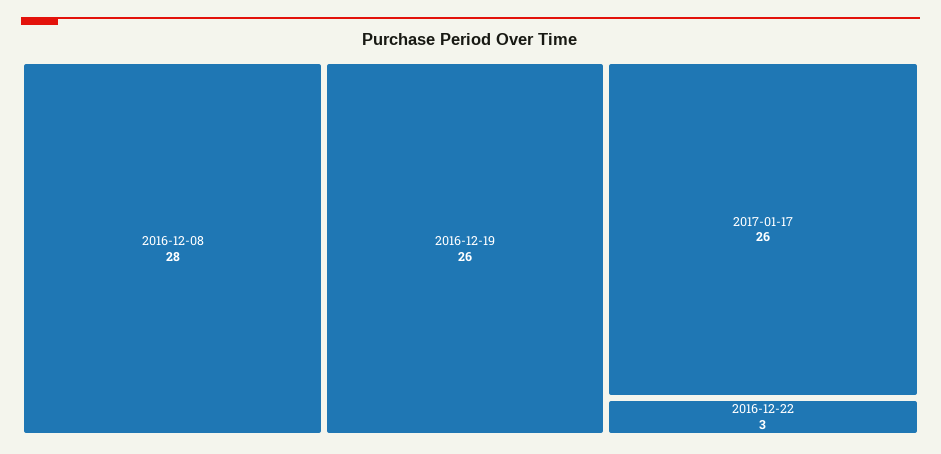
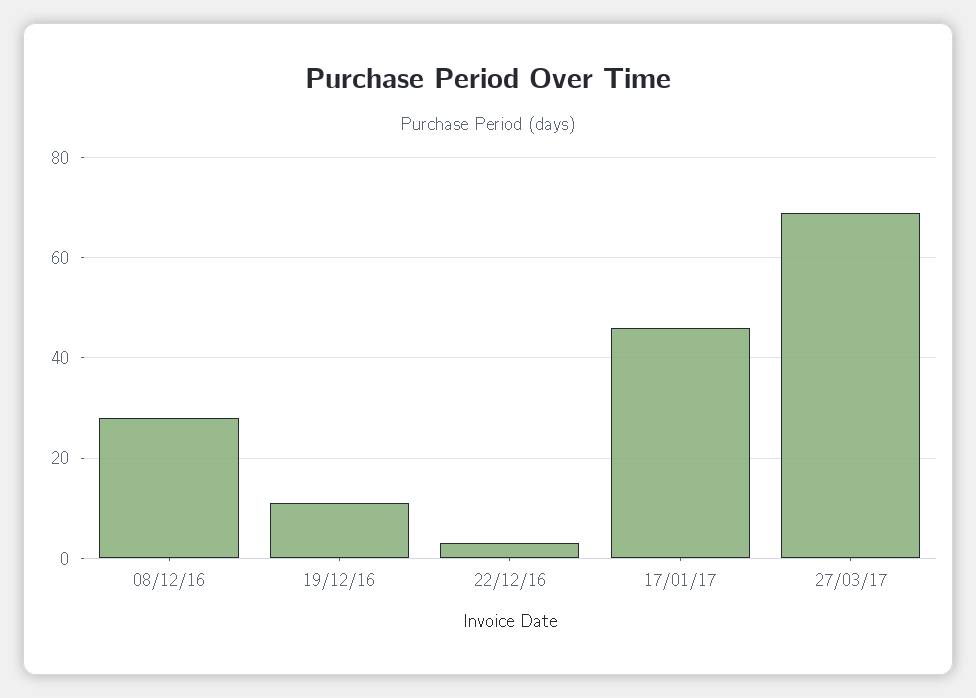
2016-12-19: 26 -> 10
2017-01-17: 26 -> 45
27/03/17: none -> 70

